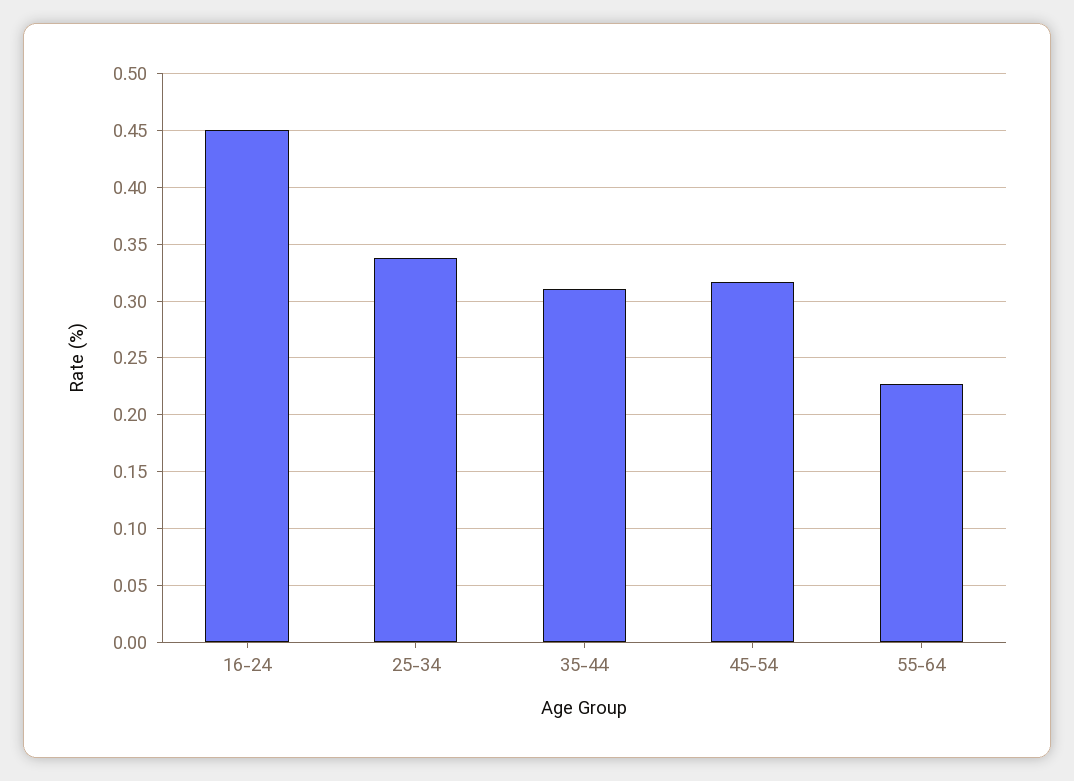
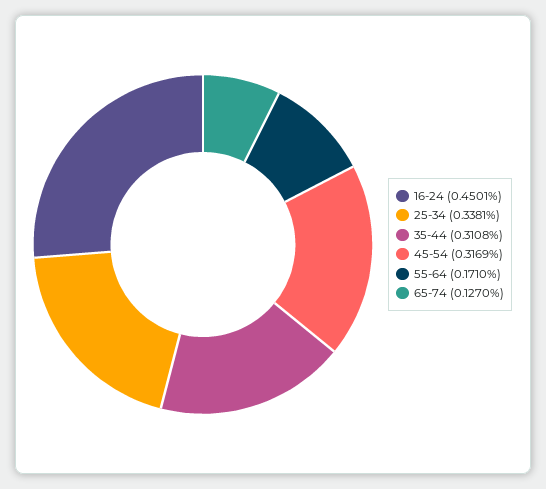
55-64: 0.23 -> 0.171
65-74: none -> 0.127

